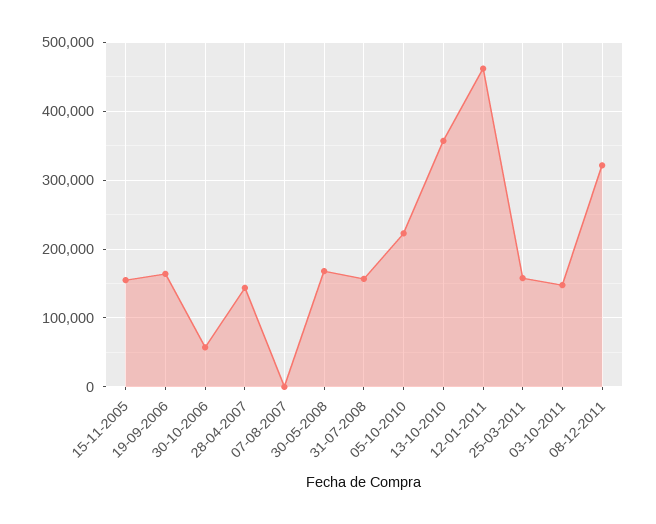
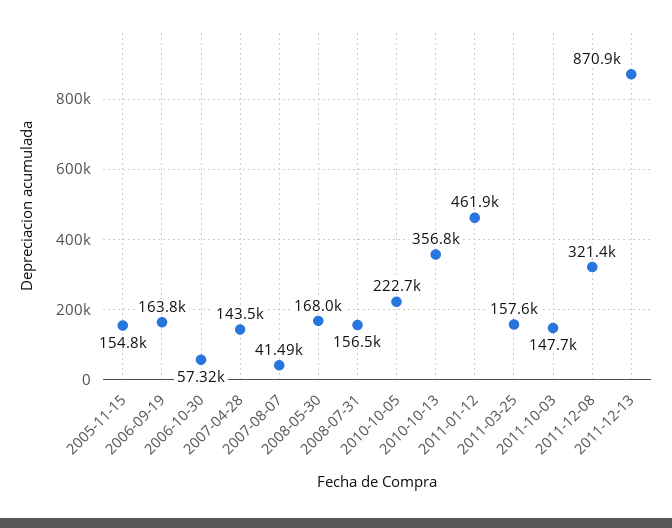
07-08-2007: 0 -> 41490
2011-12-13: none -> 870900

